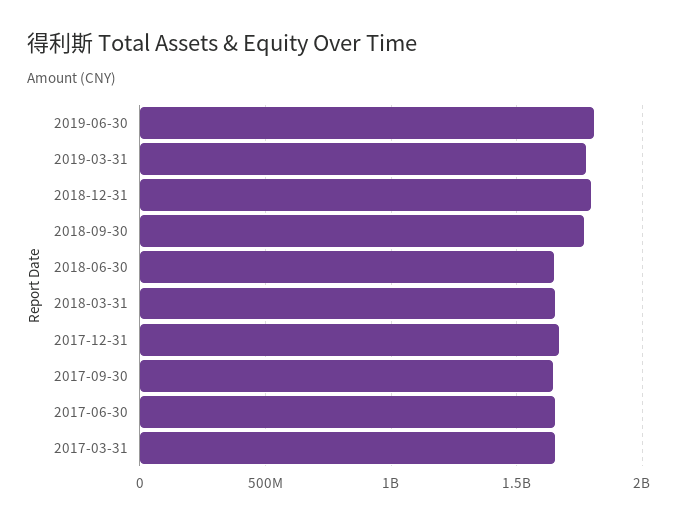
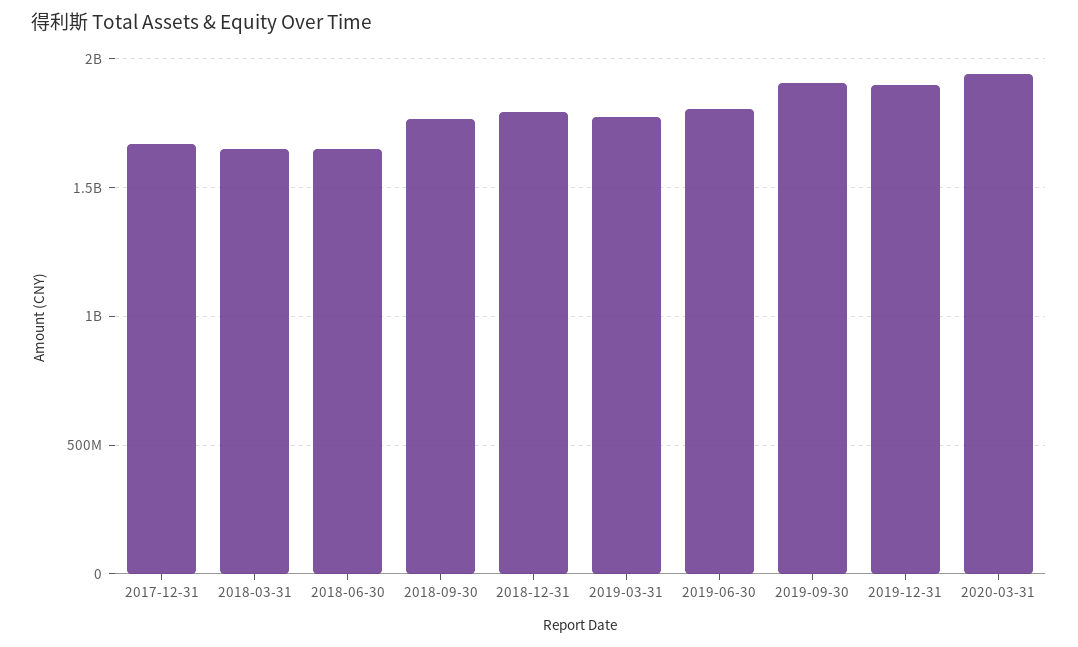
2017-09-30: 1650000000 -> none
2017-06-30: 1650000000 -> none
2017-03-31: 1650000000 -> none
2019-09-30: none -> 1900000000
2019-12-31: none -> 1900000000
2020-03-31: none -> 1950000000

